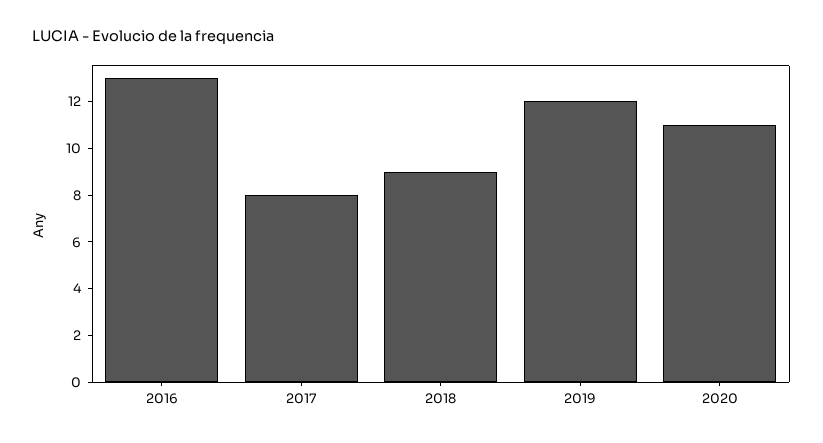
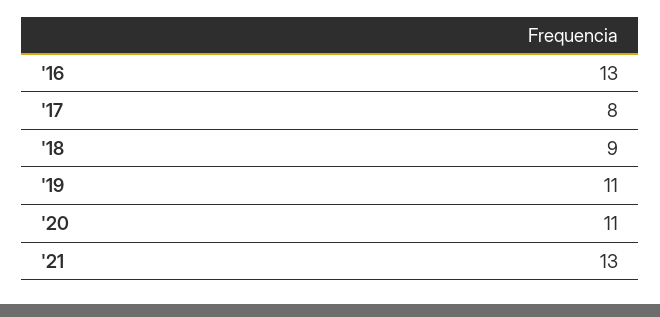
2019: 12 -> 11
'21: none -> 13

